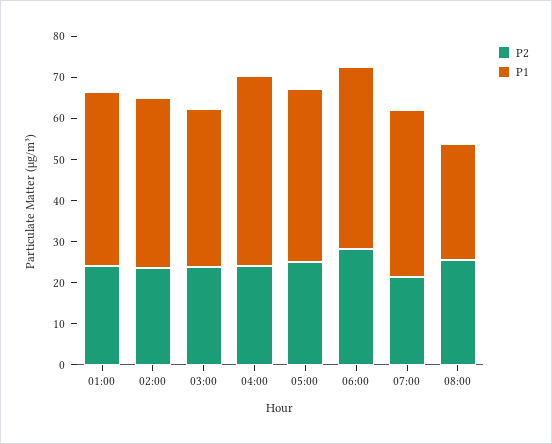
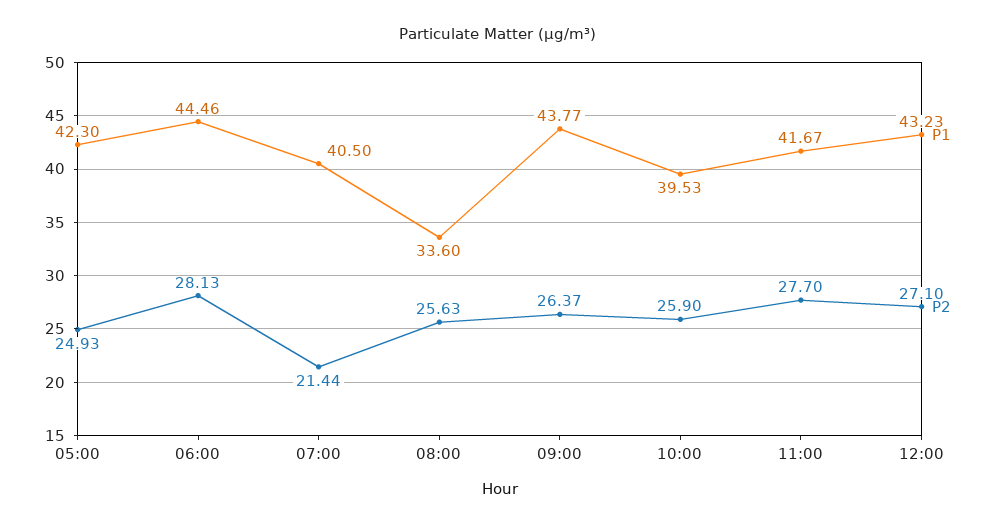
P2, 01:00: 24 -> none
P1, 01:00: 42 -> none
P2, 02:00: 24 -> none
P1, 02:00: 42 -> none
P2, 03:00: 24 -> none
P1, 03:00: 38 -> none
P2, 04:00: 24 -> none
P1, 04:00: 46 -> none
P1, 08:00: 28 -> 33.6
P1, 09:00: none -> 43.77
P2, 09:00: none -> 26.37
P1, 10:00: none -> 39.53
P2, 10:00: none -> 25.9
P1, 11:00: none -> 41.67
P2, 11:00: none -> 27.7
P1, 12:00: none -> 43.23
P2, 12:00: none -> 27.1

